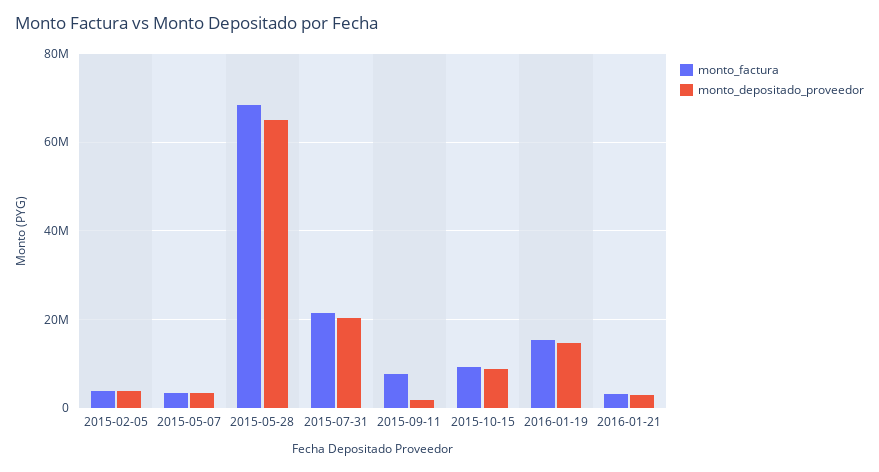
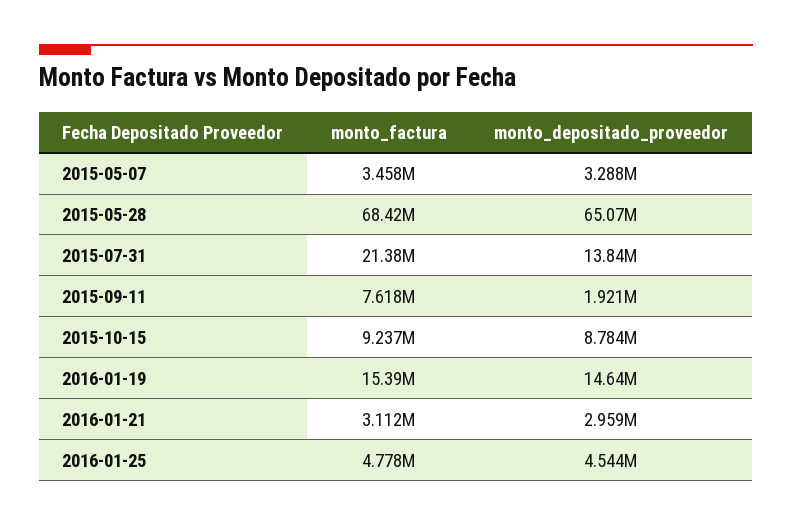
monto_factura, 2015-02-05: 4000000 -> none
monto_depositado_proveedor, 2015-02-05: 4000000 -> none
monto_depositado_proveedor, 2015-07-31: 20000000 -> 13840000
monto_factura, 2016-01-25: none -> 4778000
monto_depositado_proveedor, 2016-01-25: none -> 4544000

